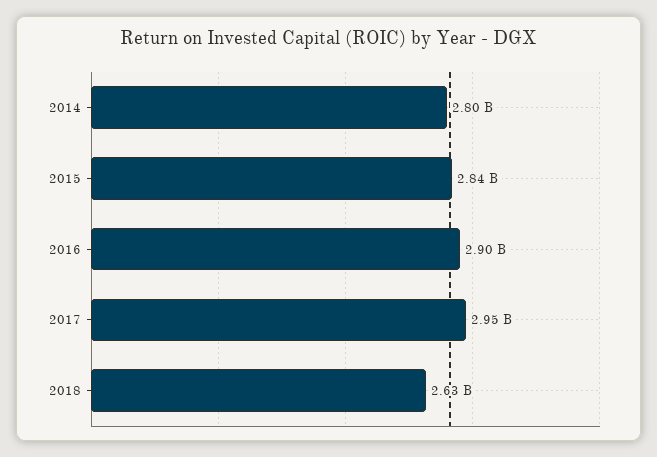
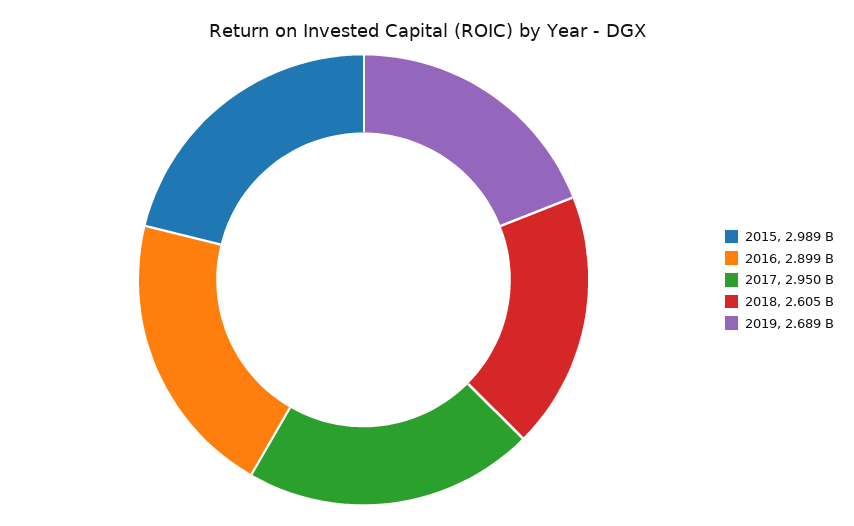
2014: 2800000000 -> none
2015: 2840000000 -> 2989000000
2018: 2630000000 -> 2605000000
2019: none -> 2689000000

